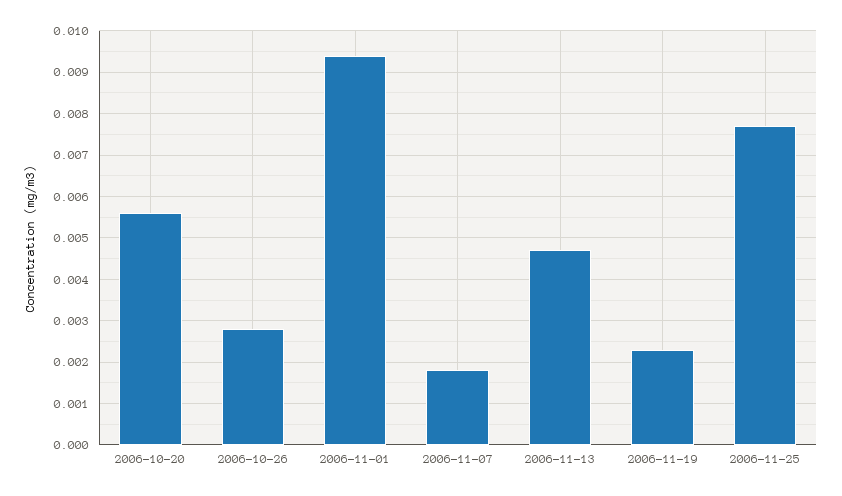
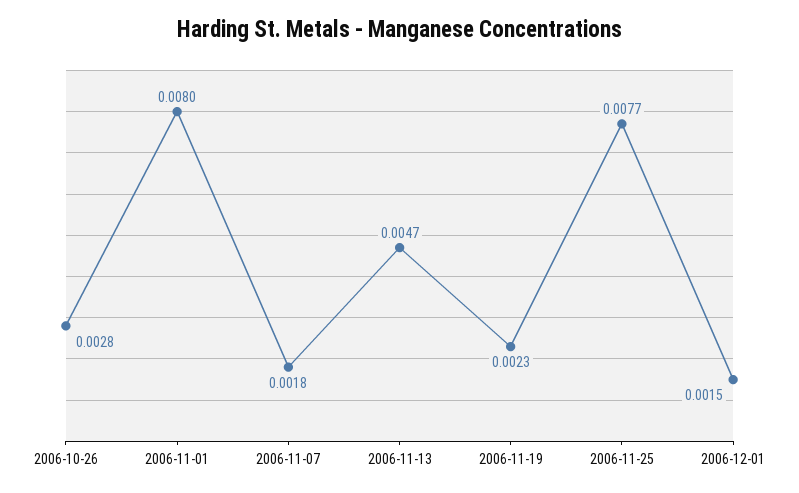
2006-10-20: 0.0055 -> none
2006-11-01: 0.0095 -> 0.008
2006-12-01: none -> 0.0015

